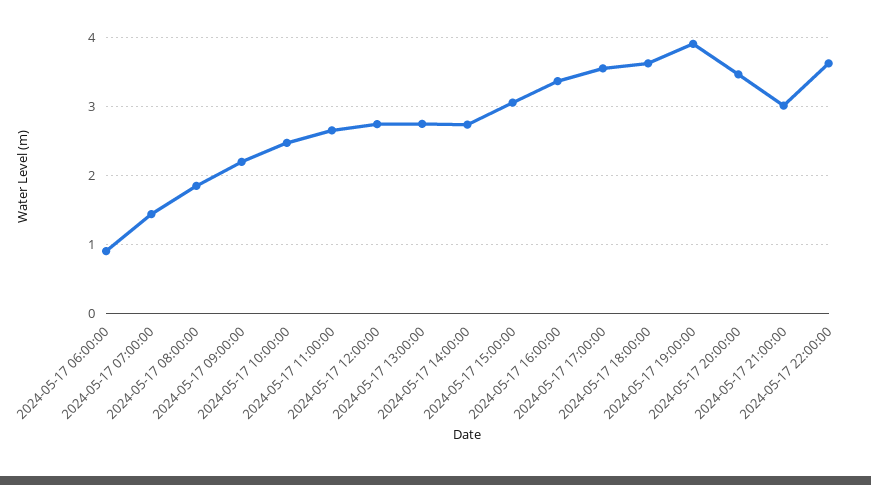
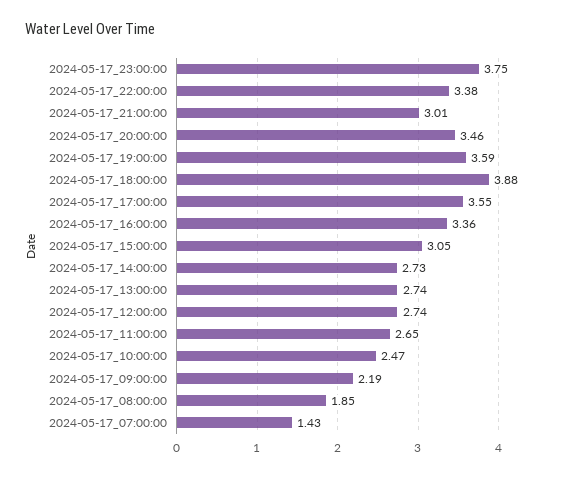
2024-05-17 06:00:00: 0.9 -> none
2024-05-17 18:00:00: 3.6 -> 3.88
2024-05-17 19:00:00: 3.9 -> 3.59
2024-05-17 22:00:00: 3.6 -> 3.38
2024-05-17_23:00:00: none -> 3.75

